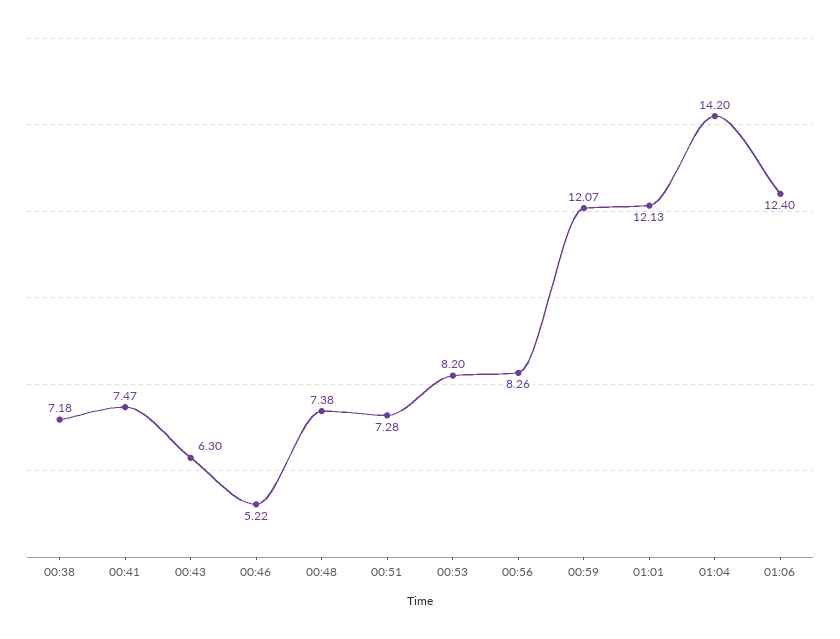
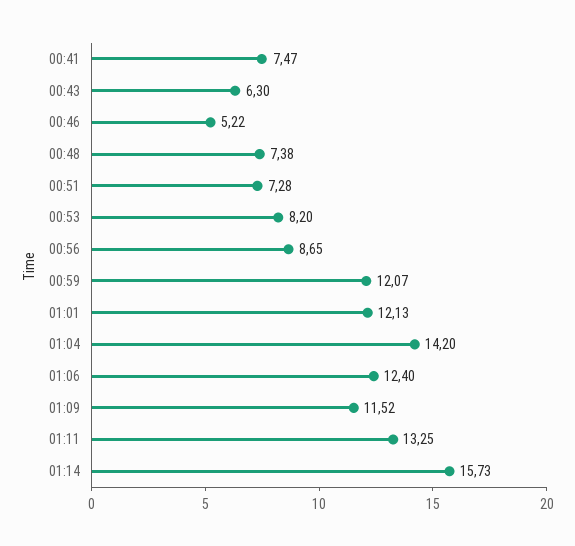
00:38: 7.18 -> none
00:56: 8.26 -> 8.65
01:09: none -> 11.52
01:11: none -> 13.25
01:14: none -> 15.73

